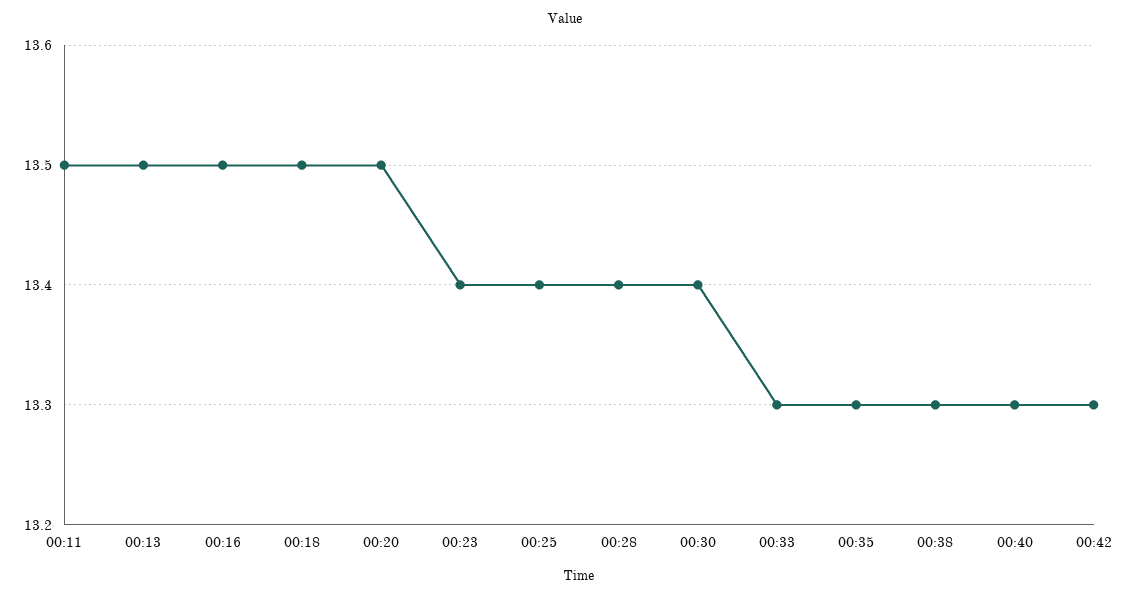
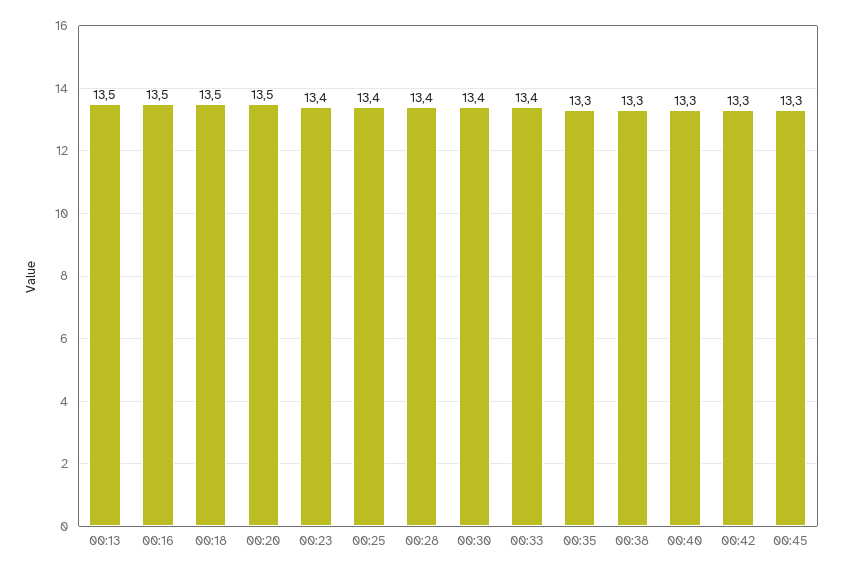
00:11: 13.5 -> none
00:33: 13.3 -> 13.4
00:45: none -> 13.3

